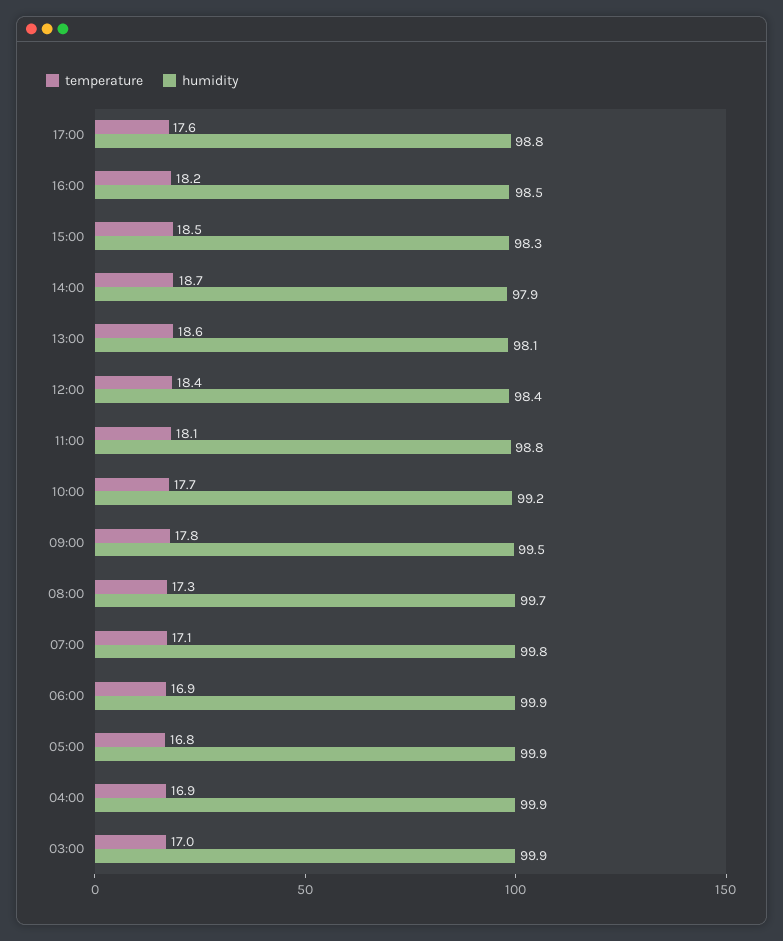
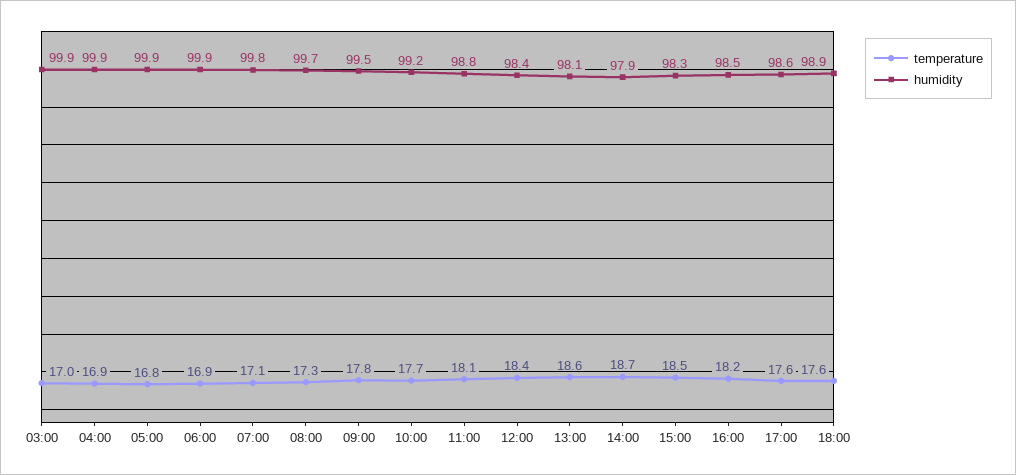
humidity, 17:00: 98.8 -> 98.6
temperature, 18:00: none -> 17.6
humidity, 18:00: none -> 98.9

